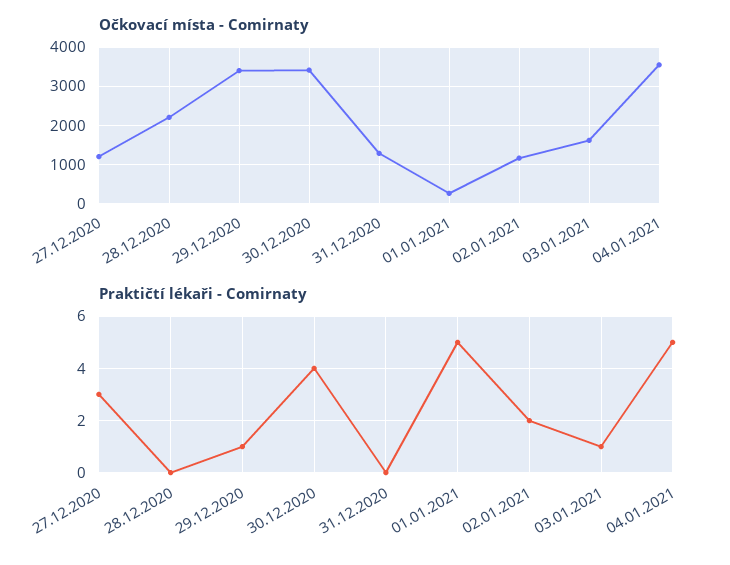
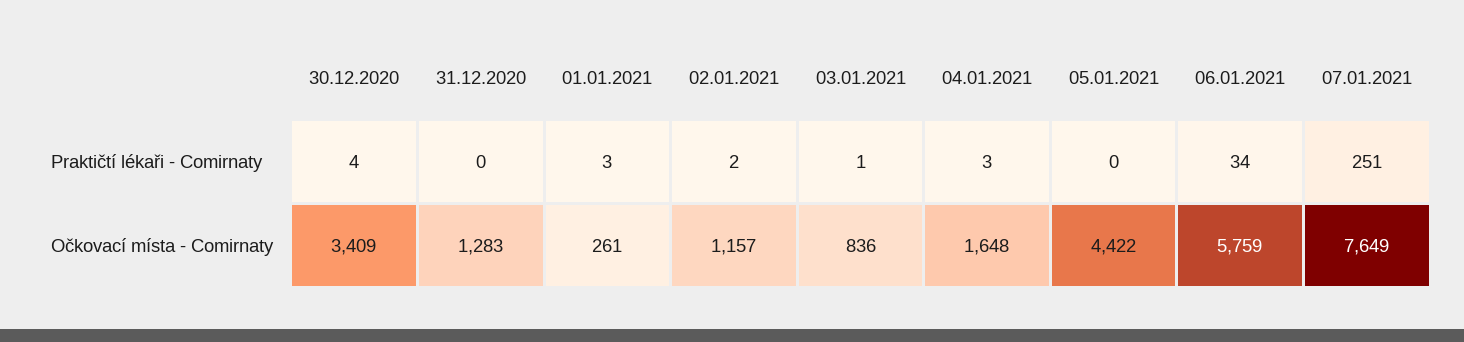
Očkovací místa - Comirnaty, 27.12.2020: 1200 -> none
Očkovací místa - Comirnaty, 28.12.2020: 2200 -> none
Očkovací místa - Comirnaty, 29.12.2020: 3400 -> none
Očkovací místa - Comirnaty, 03.01.2021: 1600 -> 836
Očkovací místa - Comirnaty, 04.01.2021: 3600 -> 1648
Praktičtí lékaři - Comirnaty, 27.12.2020: 3 -> none
Praktičtí lékaři - Comirnaty, 28.12.2020: 0 -> none
Praktičtí lékaři - Comirnaty, 29.12.2020: 1 -> none
Praktičtí lékaři - Comirnaty, 01.01.2021: 5 -> 3
Praktičtí lékaři - Comirnaty, 04.01.2021: 5 -> 3
Praktičtí lékaři - Comirnaty, 05.01.2021: none -> 0
Praktičtí lékaři - Comirnaty, 06.01.2021: none -> 34
Praktičtí lékaři - Comirnaty, 07.01.2021: none -> 251
Očkovací místa - Comirnaty, 05.01.2021: none -> 4422
Očkovací místa - Comirnaty, 06.01.2021: none -> 5759
Očkovací místa - Comirnaty, 07.01.2021: none -> 7649

